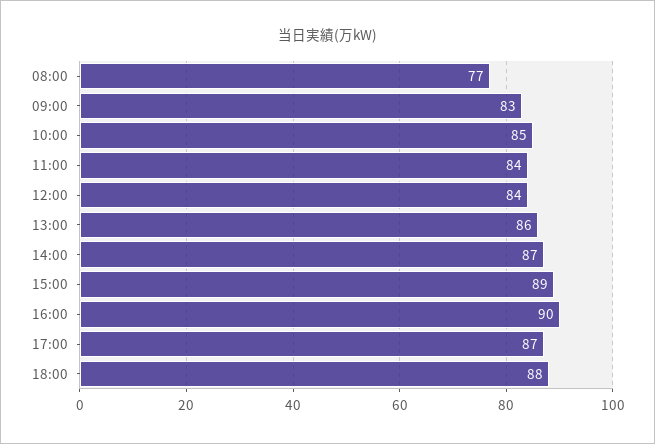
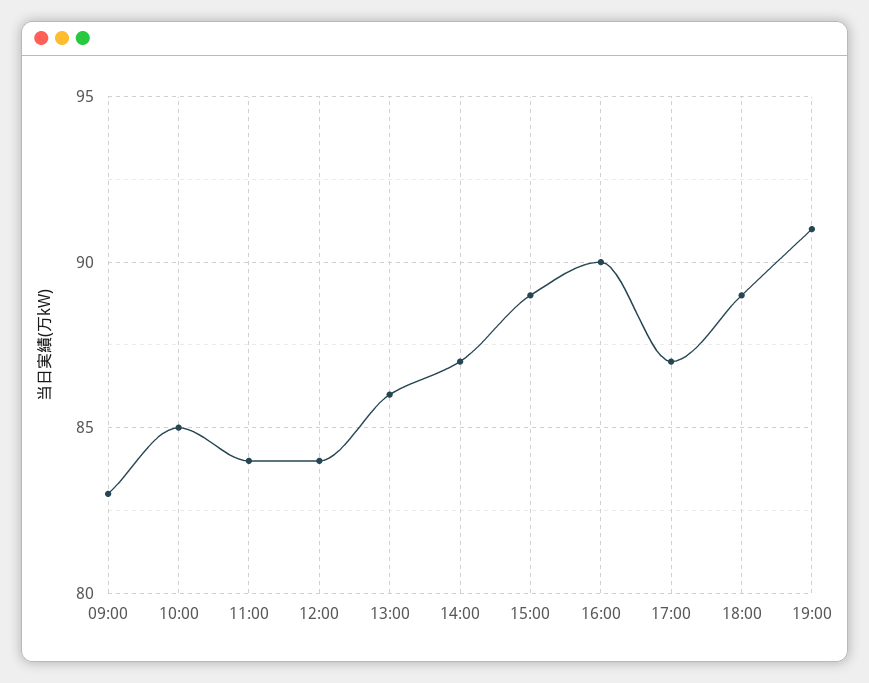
08:00: 77 -> none
18:00: 88 -> 89
19:00: none -> 91

